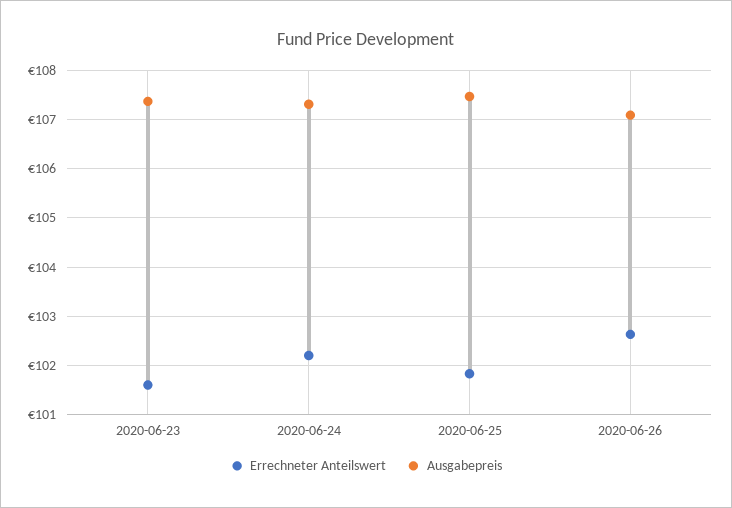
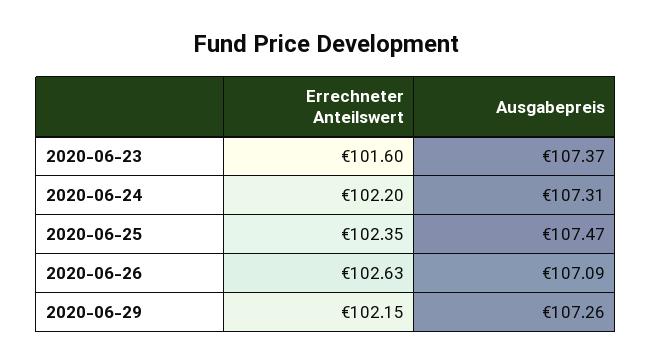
Errechneter Anteilswert, 2020-06-25: 101.8 -> 102.35
Errechneter Anteilswert, 2020-06-29: none -> 102.15
Ausgabepreis, 2020-06-29: none -> 107.26

